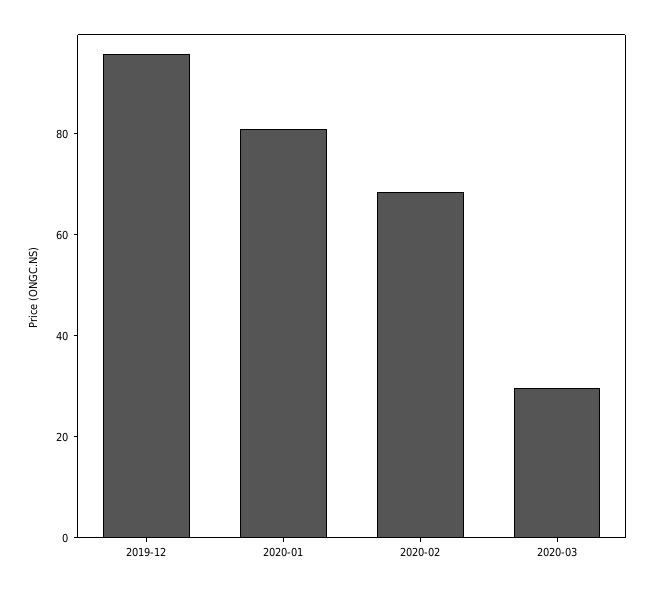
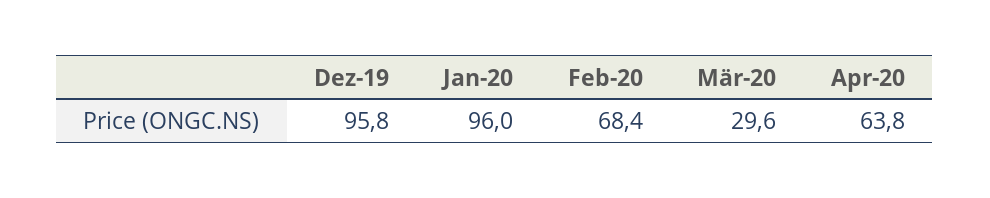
2020-01: 80 -> 96
Apr-20: none -> 63.8

